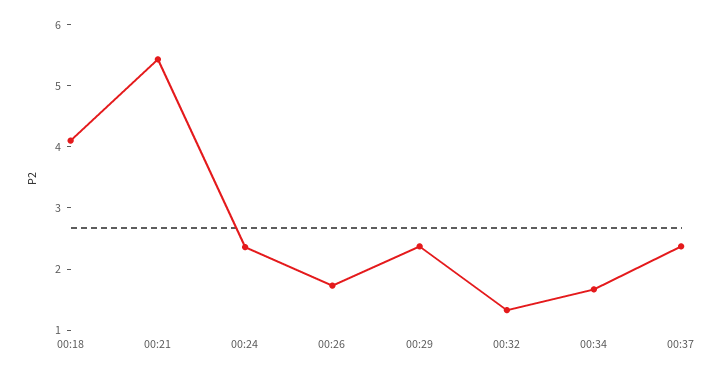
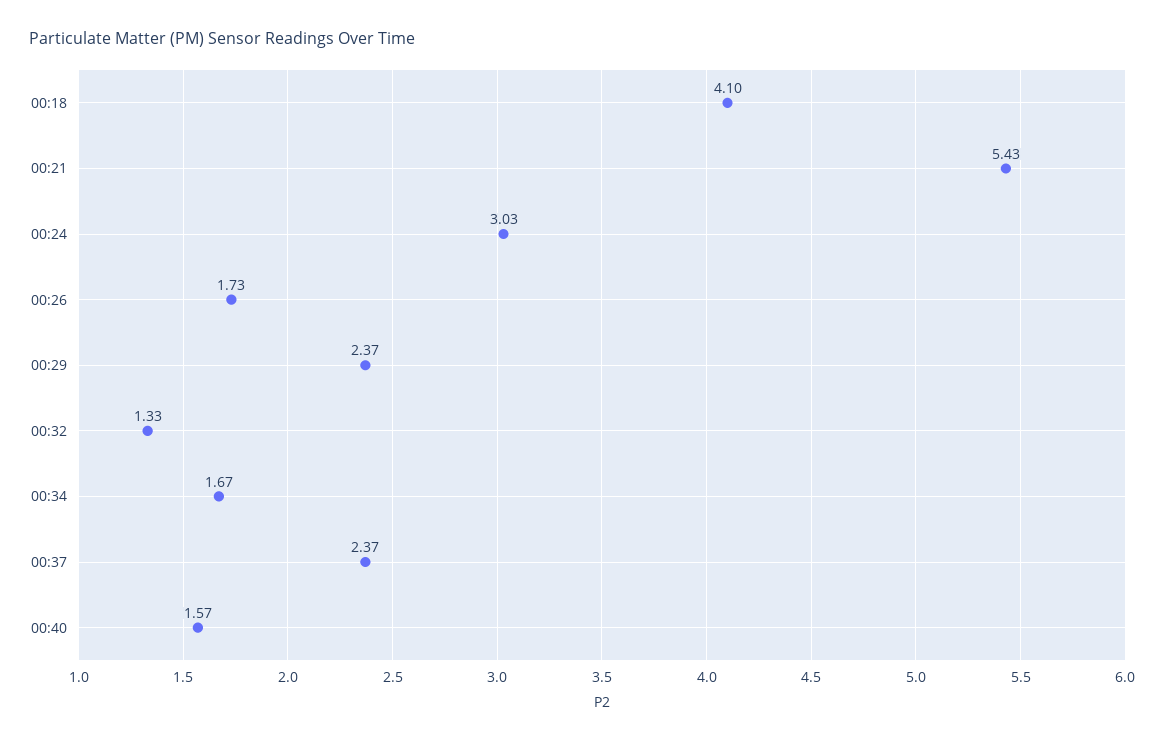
00:24: 2.4 -> 3.03
00:40: none -> 1.57

